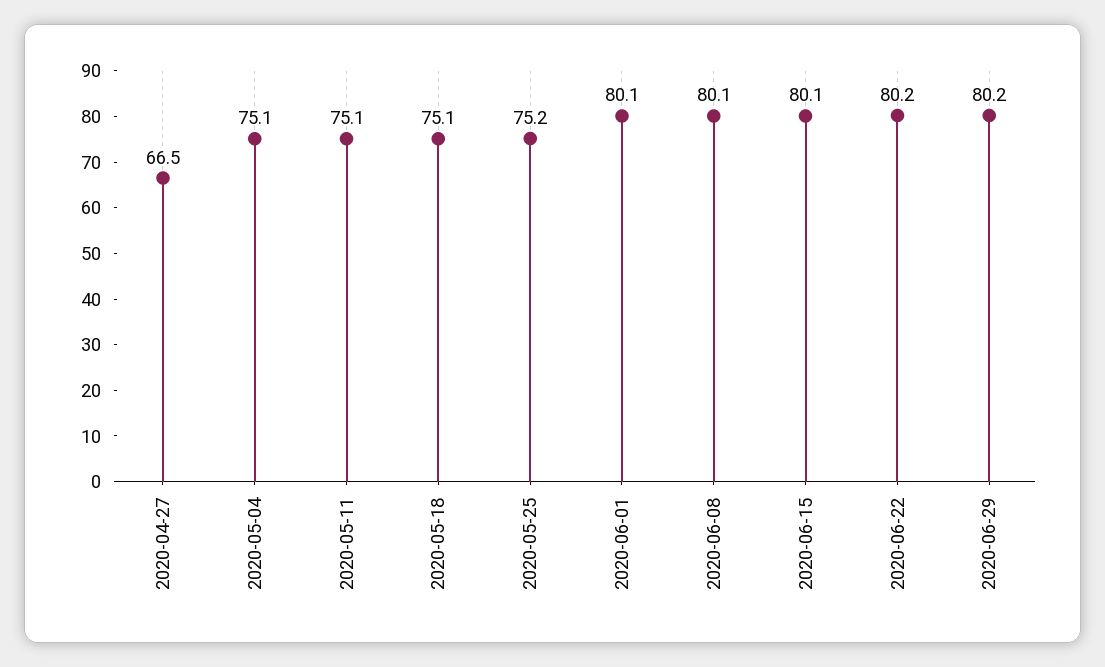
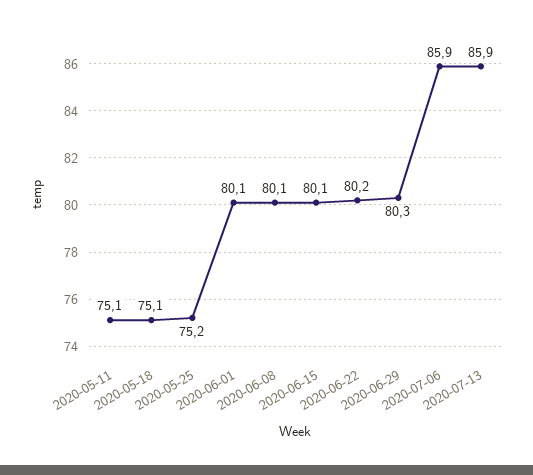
2020-04-27: 66.5 -> none
2020-05-04: 75.1 -> none
2020-06-29: 80.2 -> 80.3
2020-07-06: none -> 85.9
2020-07-13: none -> 85.9

